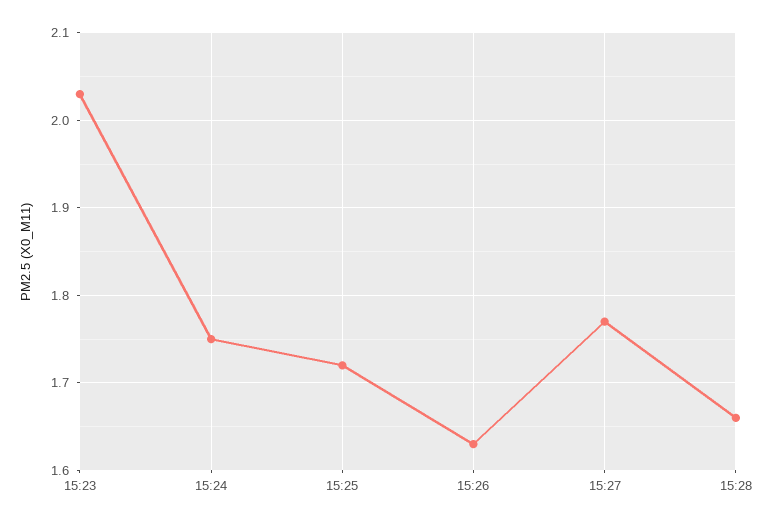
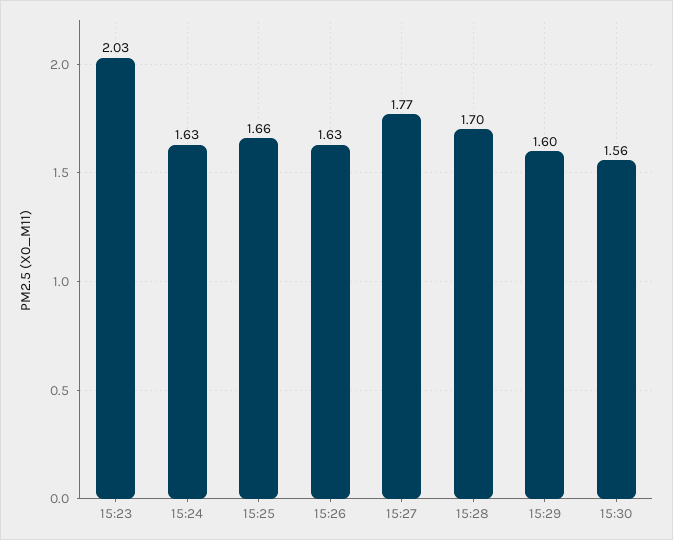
15:24: 1.75 -> 1.63
15:25: 1.72 -> 1.66
15:28: 1.66 -> 1.7
15:29: none -> 1.6
15:30: none -> 1.56

